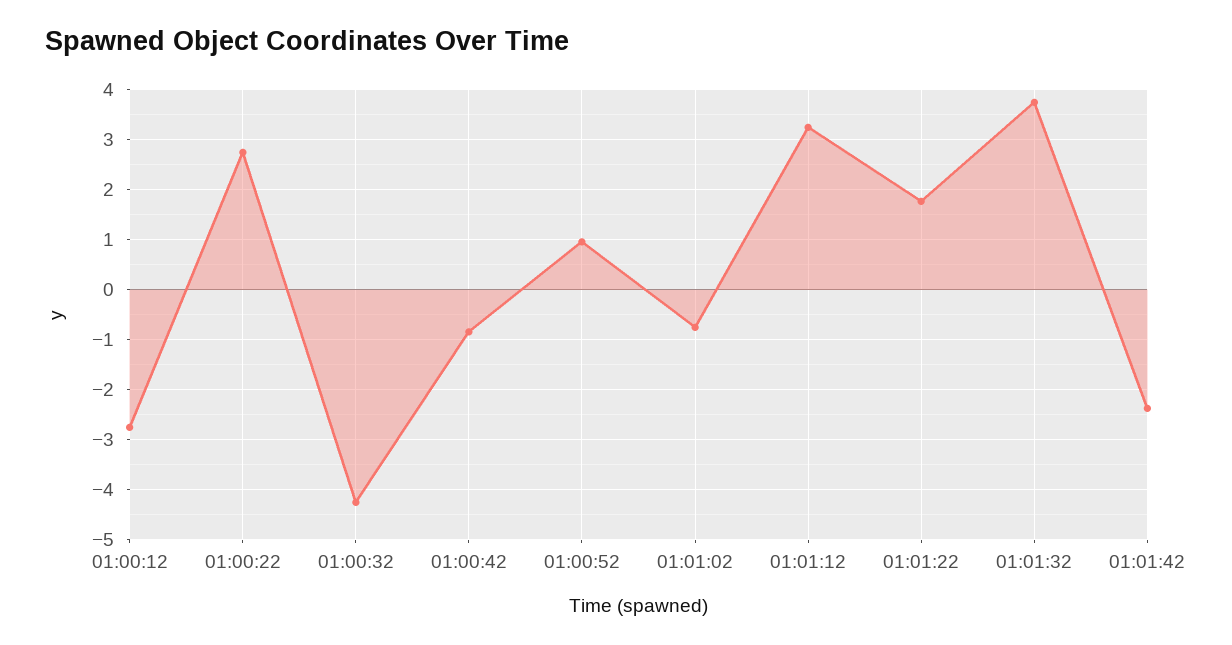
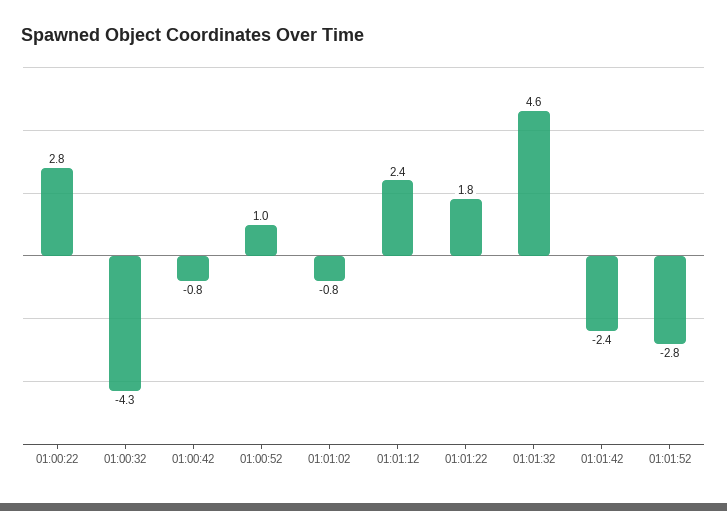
01:00:12: -2.8 -> none
01:01:12: 3.2 -> 2.4
01:01:32: 3.8 -> 4.6
01:01:52: none -> -2.8

